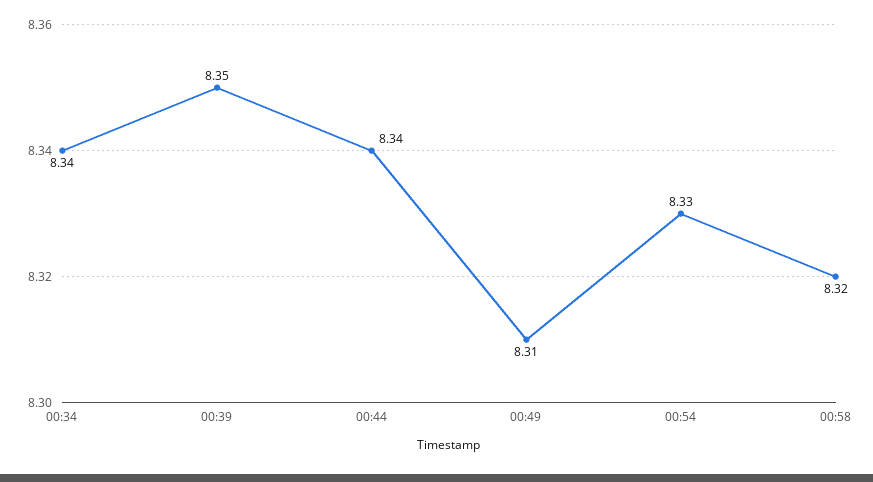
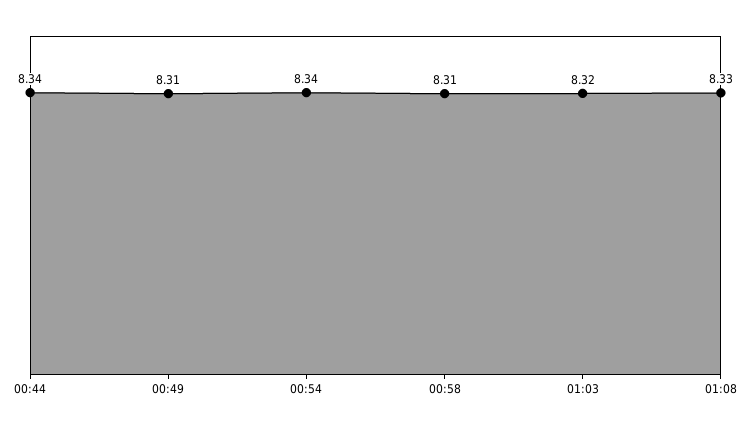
00:34: 8.34 -> none
00:39: 8.35 -> none
00:54: 8.33 -> 8.34
00:58: 8.32 -> 8.31
01:03: none -> 8.32
01:08: none -> 8.33

